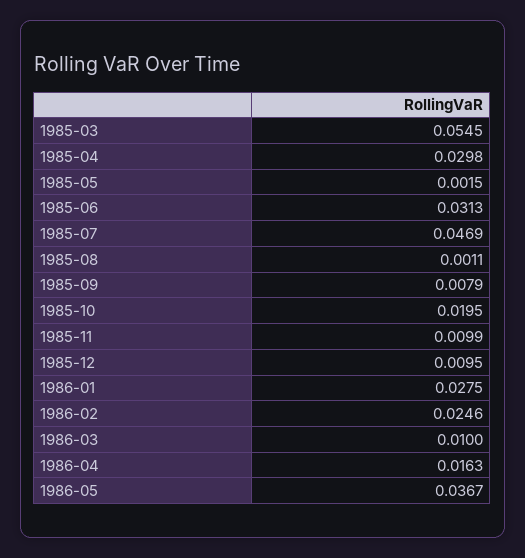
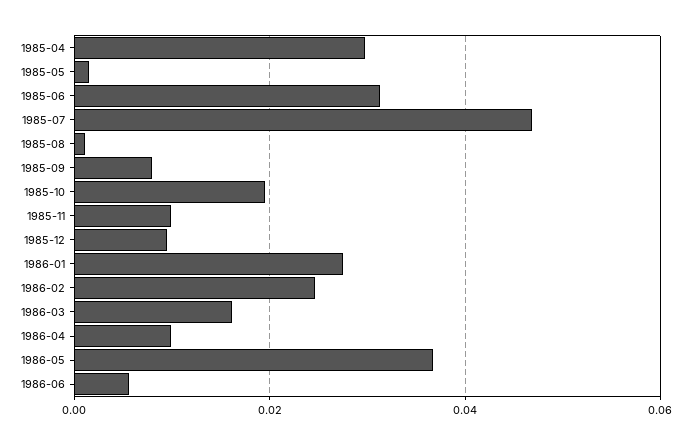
1985-03: 0.0545 -> none
1986-03: 0.01 -> 0.016
1986-04: 0.0163 -> 0.01
1986-06: none -> 0.006

